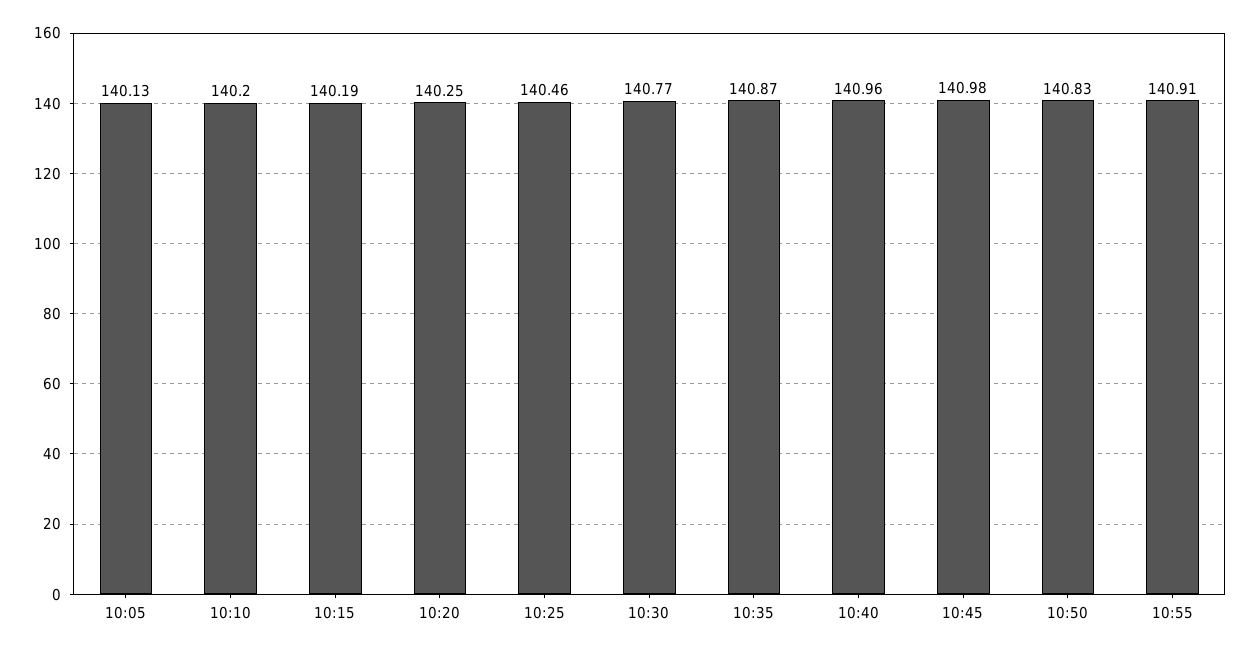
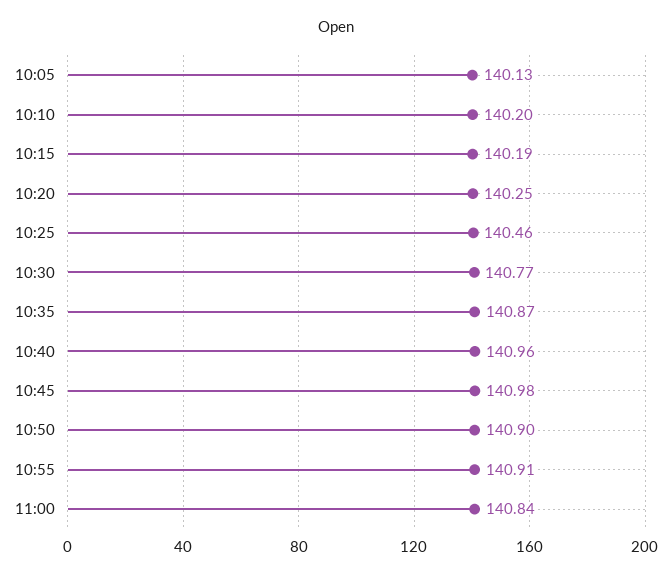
10:50: 140.83 -> 140.9
11:00: none -> 140.84

